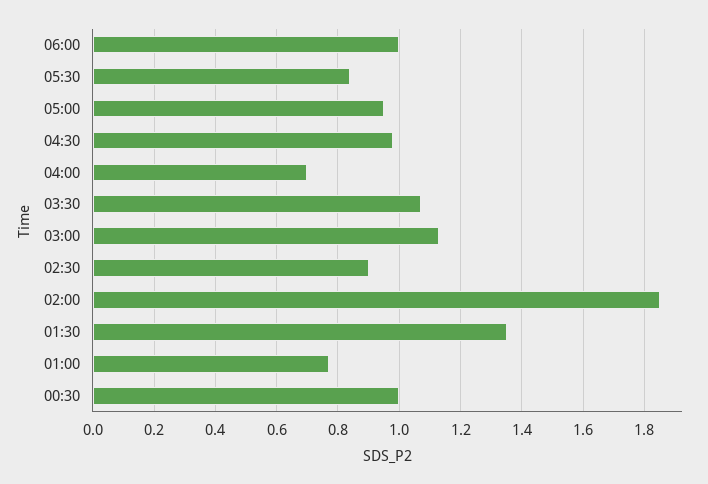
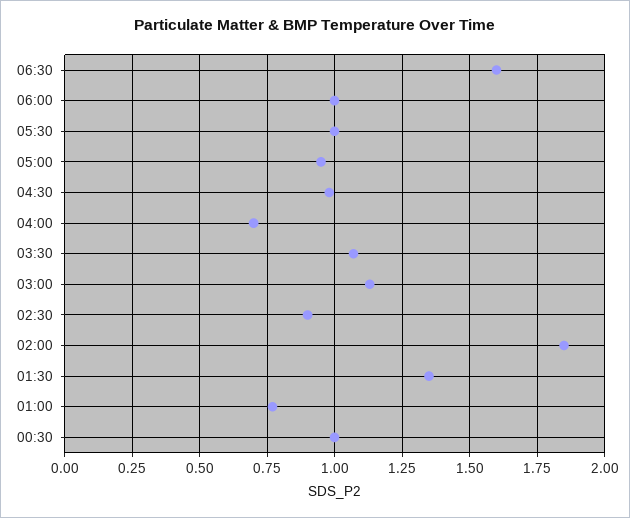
05:30: 0.85 -> 1
06:30: none -> 1.6

